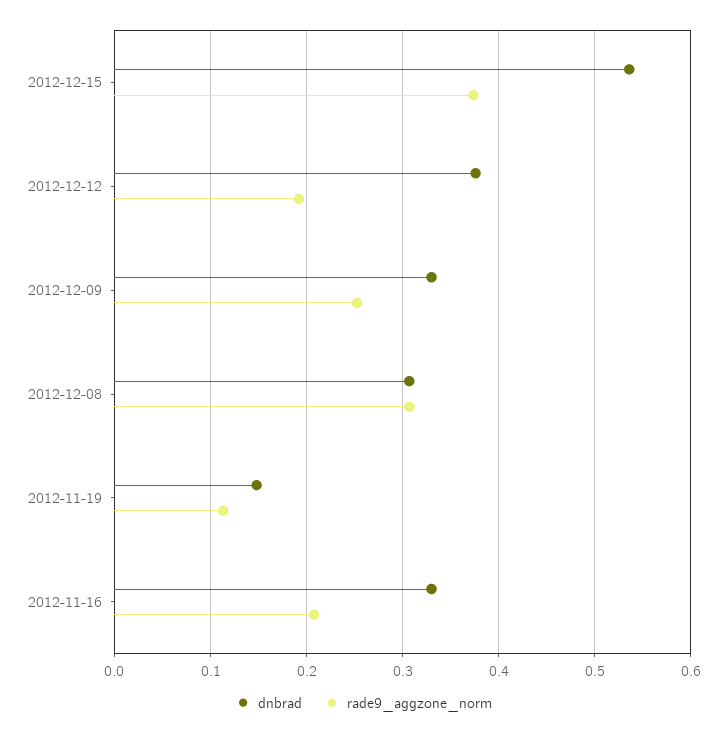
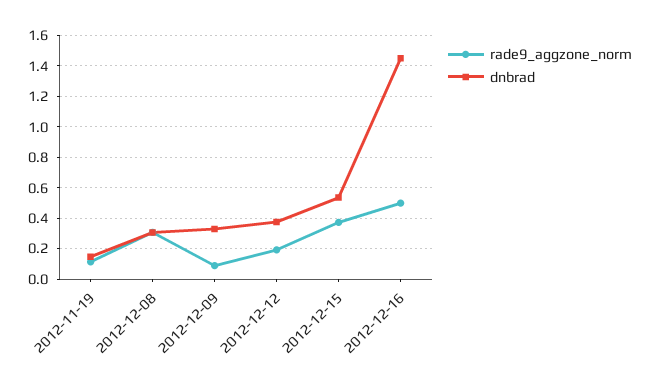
rade9_aggzone_norm, 2012-12-09: 0.25 -> 0.1
dnbrad, 2012-11-16: 0.33 -> none
rade9_aggzone_norm, 2012-11-16: 0.21 -> none
rade9_aggzone_norm, 2012-12-16: none -> 0.5
dnbrad, 2012-12-16: none -> 1.45

